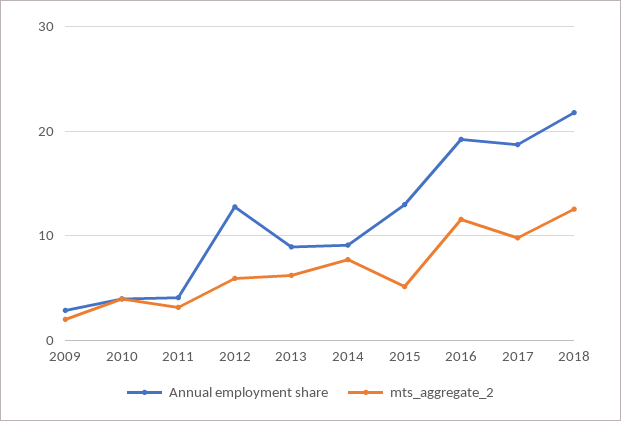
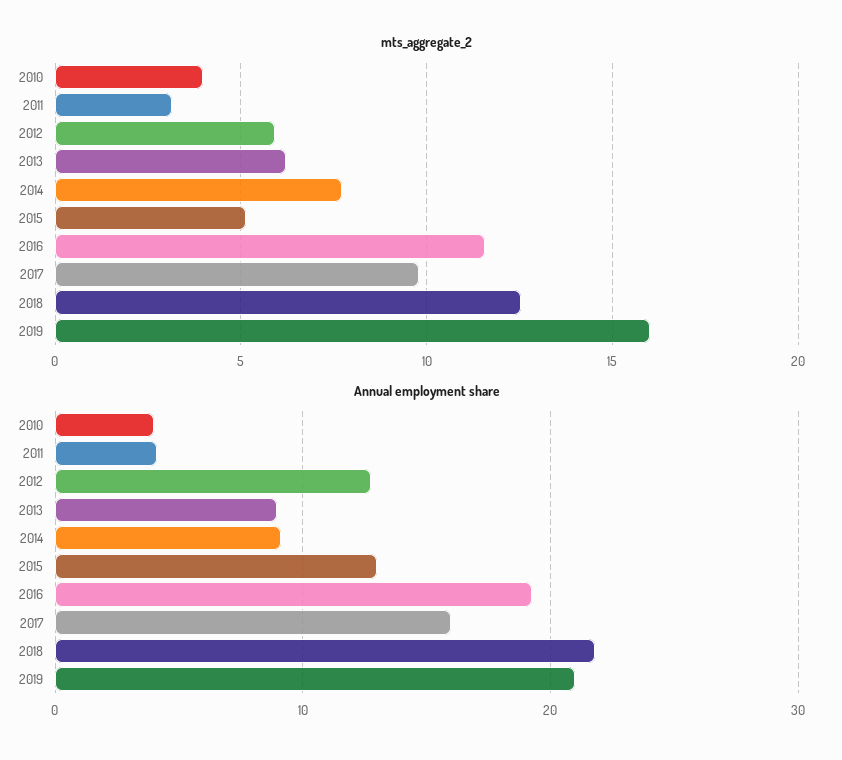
Annual employment share, 2009: 3 -> none
mts_aggregate_2, 2009: 2 -> none
Annual employment share, 2017: 19 -> 16
mts_aggregate_2, 2019: none -> 16
Annual employment share, 2019: none -> 21

